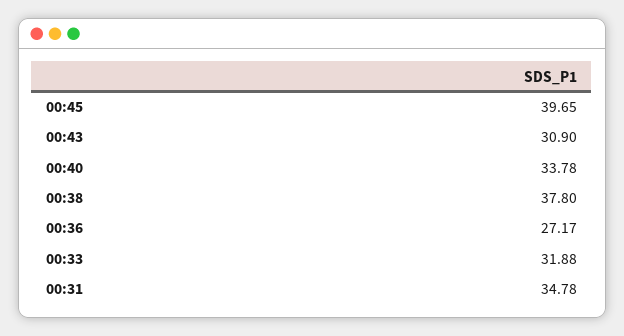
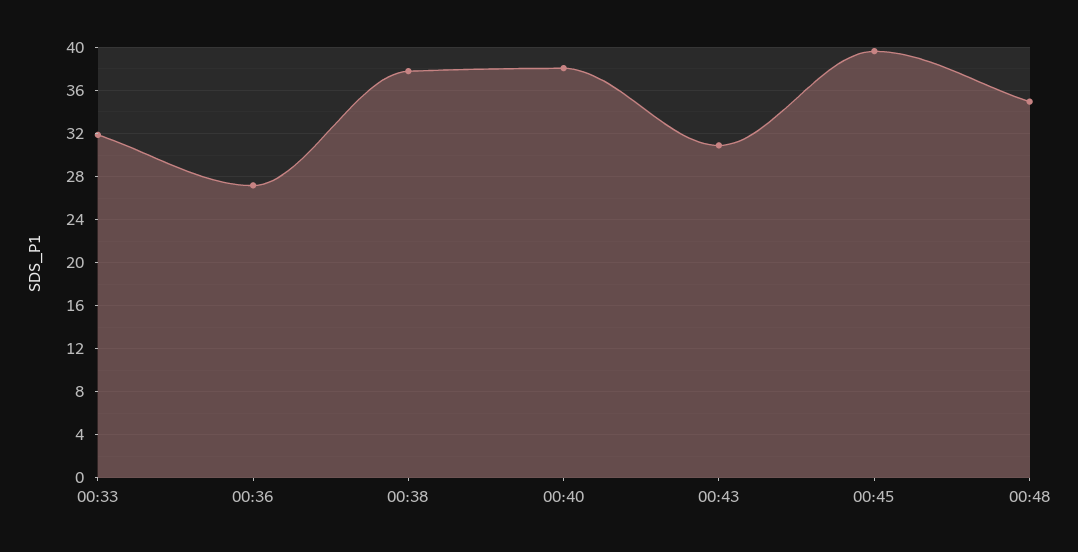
00:40: 33.78 -> 38
00:31: 34.78 -> none
00:48: none -> 35

